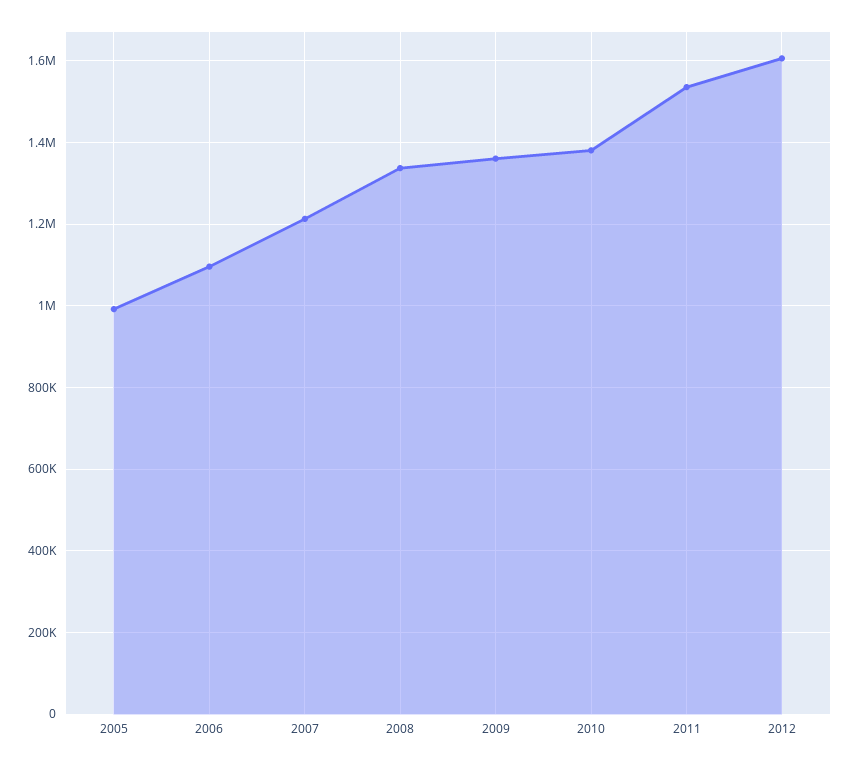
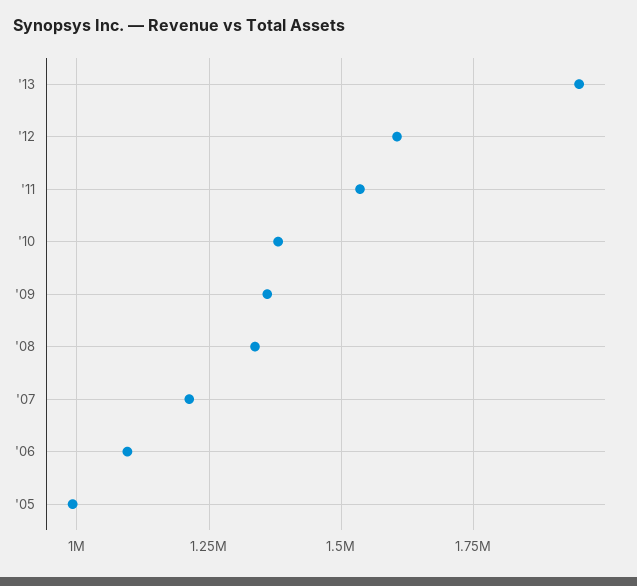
'13: none -> 1950000

